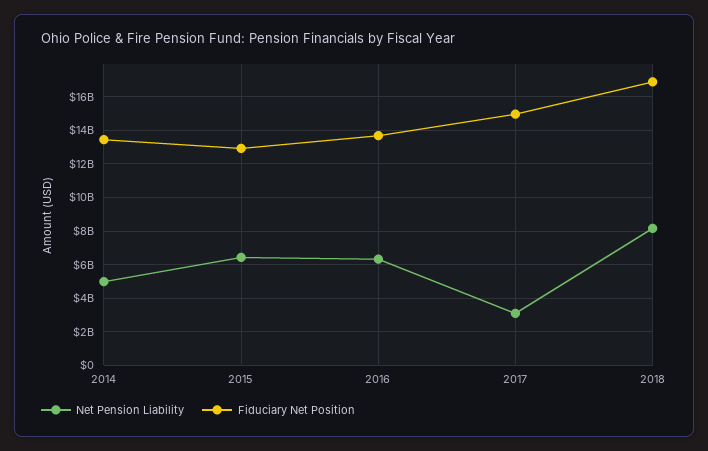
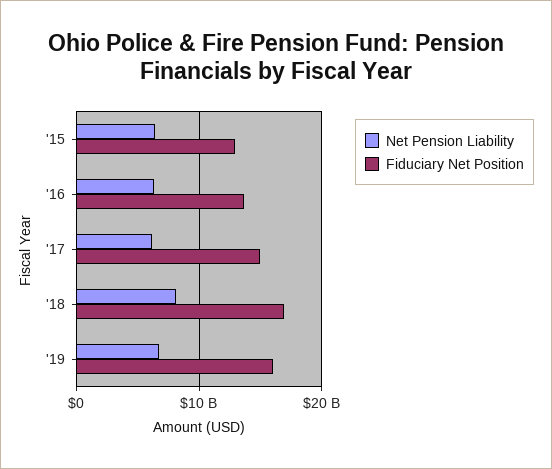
Net Pension Liability, 2014: 5000000000 -> none
Fiduciary Net Position, 2014: 13500000000 -> none
Net Pension Liability, 2017: 3000000000 -> 6000000000
Net Pension Liability, '19: none -> 7000000000
Fiduciary Net Position, '19: none -> 16000000000

